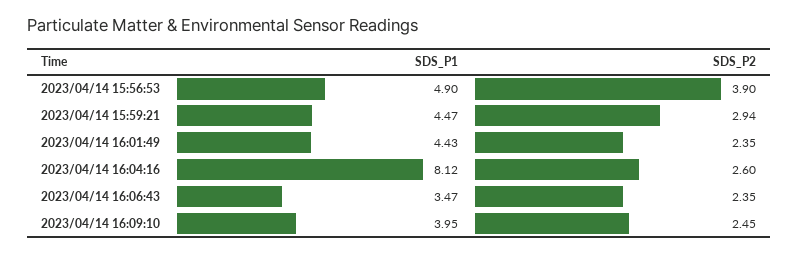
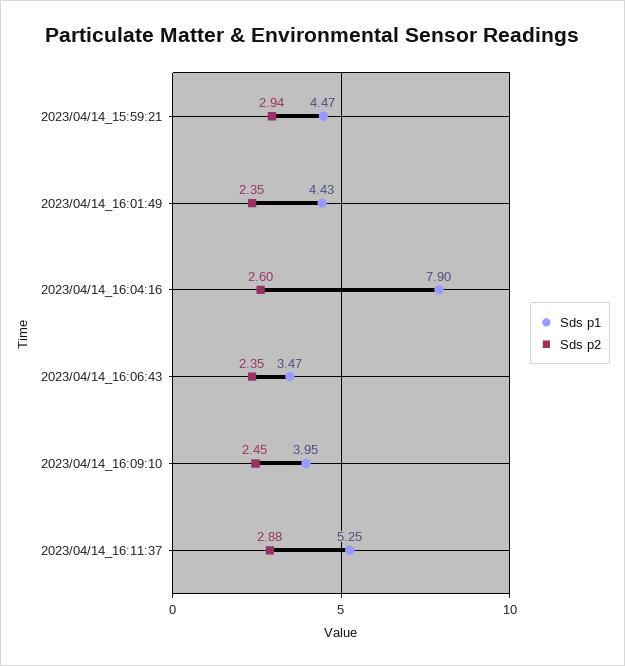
SDS_P1, 2023/04/14 15:56:53: 4.9 -> none
SDS_P2, 2023/04/14 15:56:53: 3.9 -> none
SDS_P1, 2023/04/14 16:04:16: 8.12 -> 7.9
SDS_P1, 2023/04/14_16:11:37: none -> 5.25
SDS_P2, 2023/04/14_16:11:37: none -> 2.88

